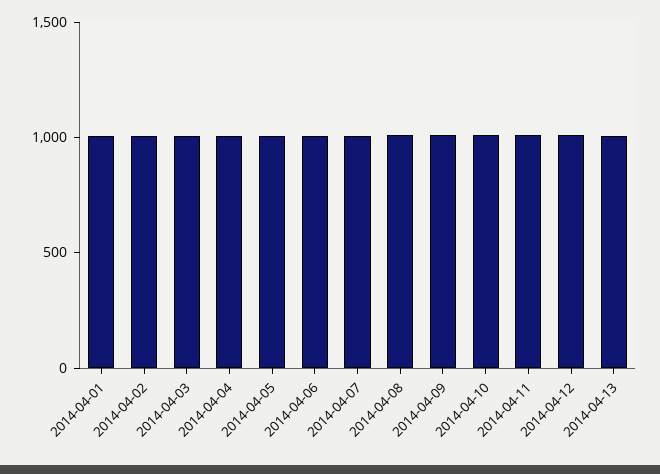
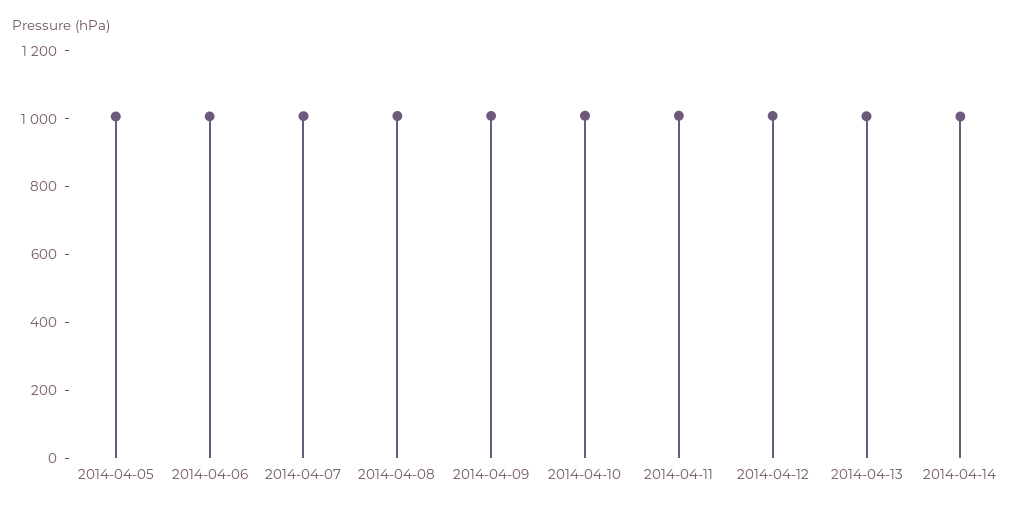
2014-04-01: 1000 -> none
2014-04-02: 1000 -> none
2014-04-03: 1000 -> none
2014-04-04: 1000 -> none
2014-04-14: none -> 1000

